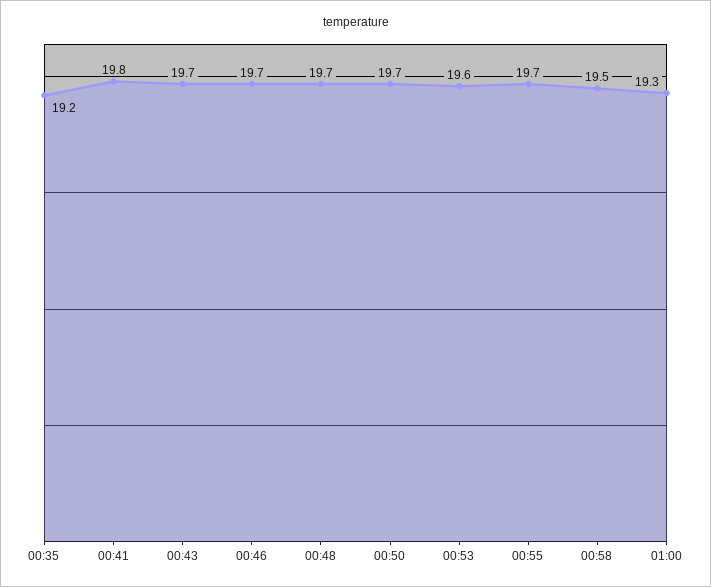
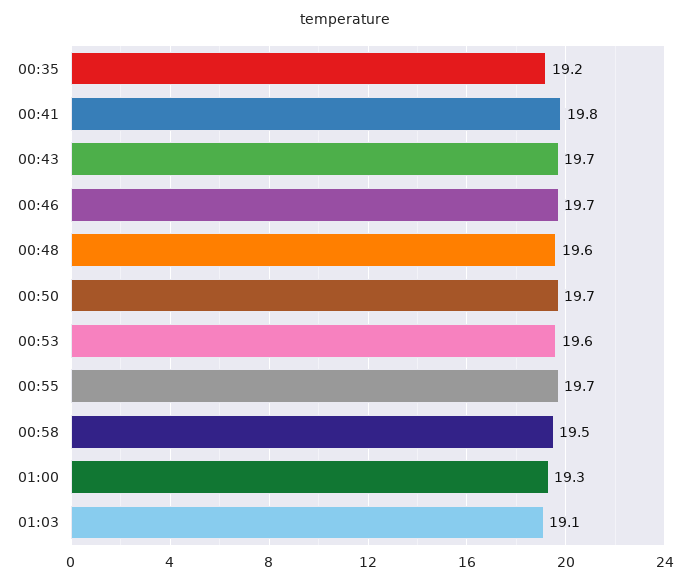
00:48: 19.7 -> 19.6
01:03: none -> 19.1

